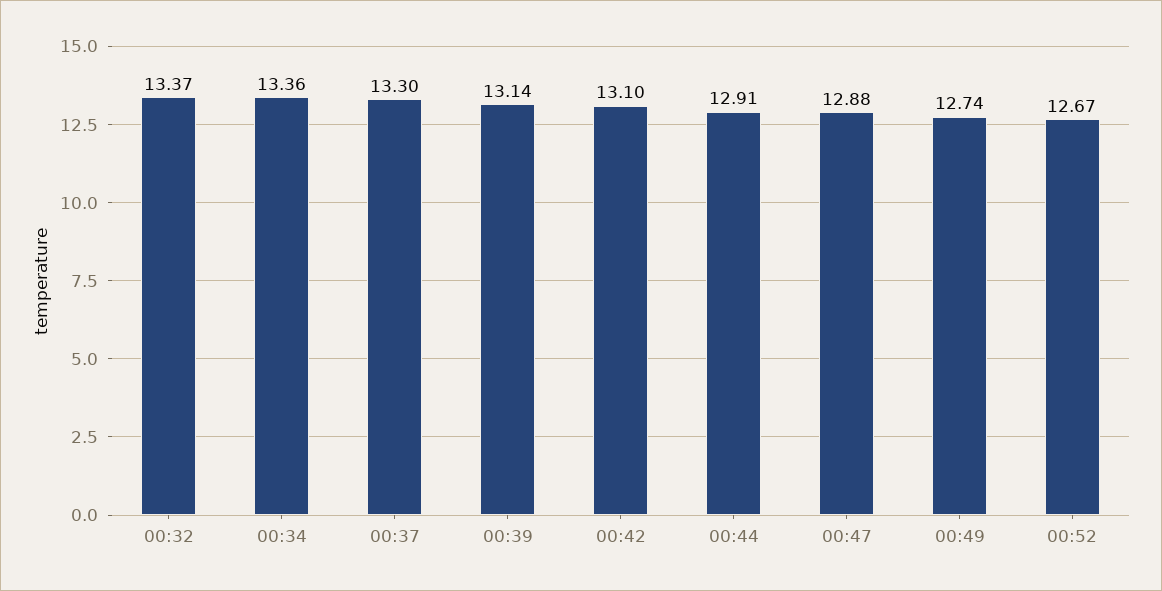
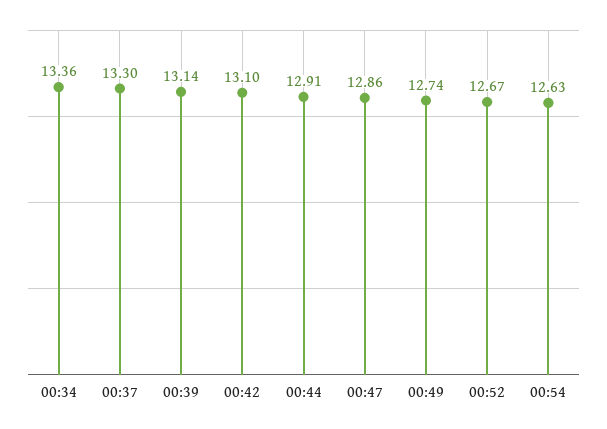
00:32: 13.37 -> none
00:47: 12.88 -> 12.86
00:54: none -> 12.63

